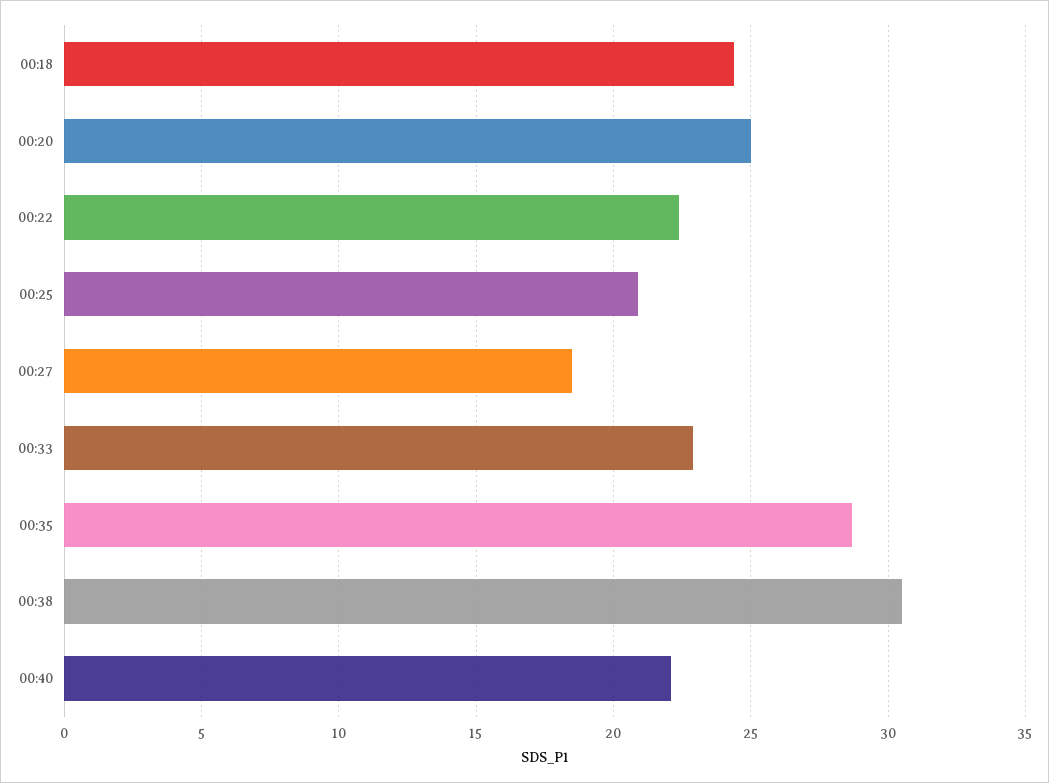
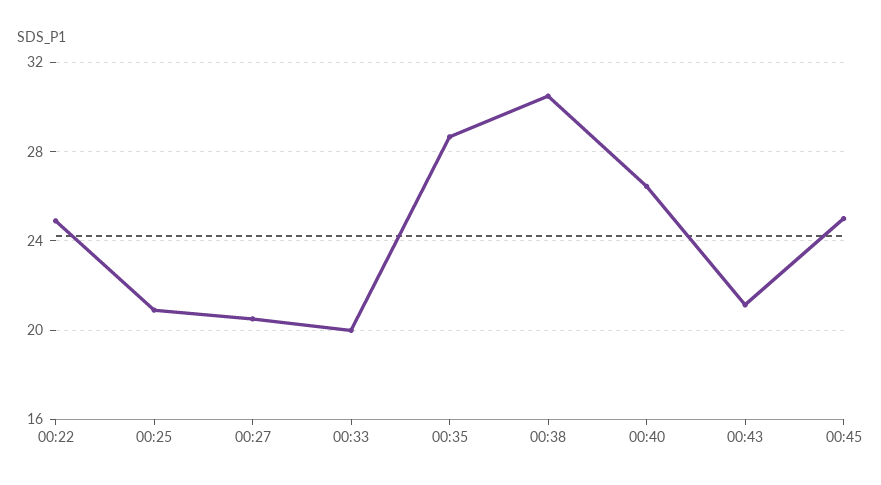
00:18: 24.5 -> none
00:20: 25 -> none
00:22: 22.5 -> 25
00:27: 18.5 -> 20.5
00:33: 23 -> 20
00:40: 22 -> 26.5
00:43: none -> 21
00:45: none -> 25

